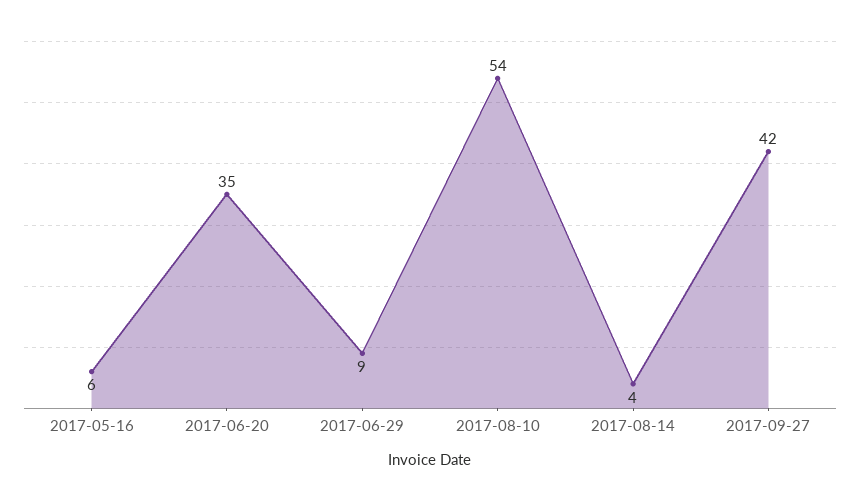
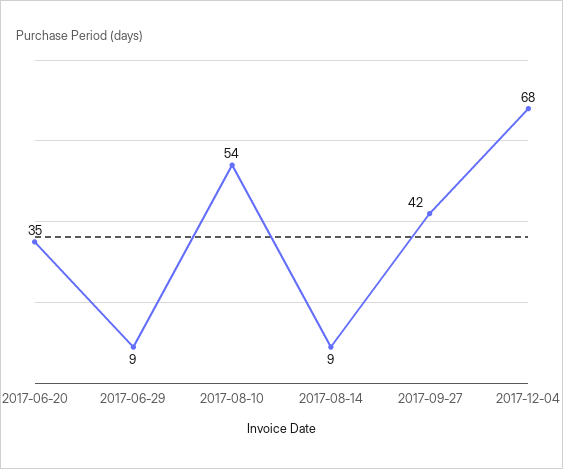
2017-05-16: 6 -> none
2017-08-14: 4 -> 9
2017-12-04: none -> 68

